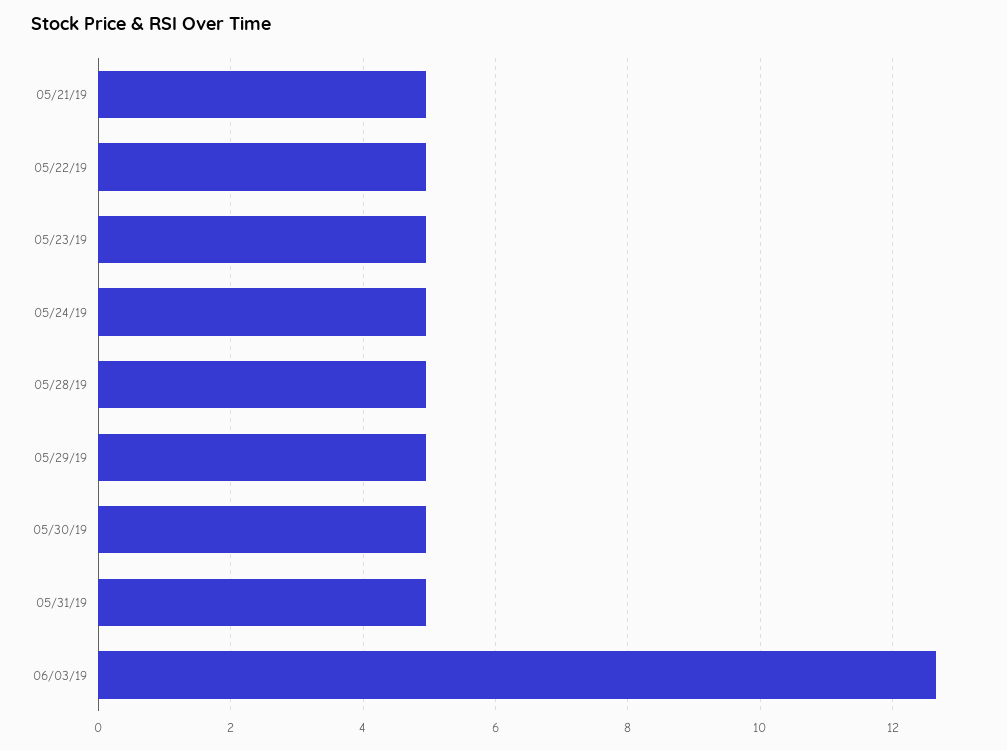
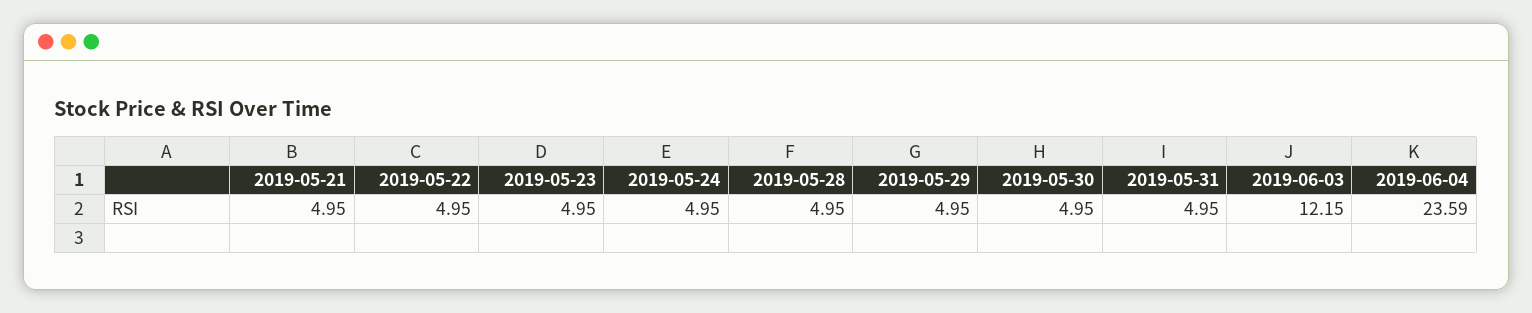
06/03/19: 12.6 -> 12.15
2019-06-04: none -> 23.59

